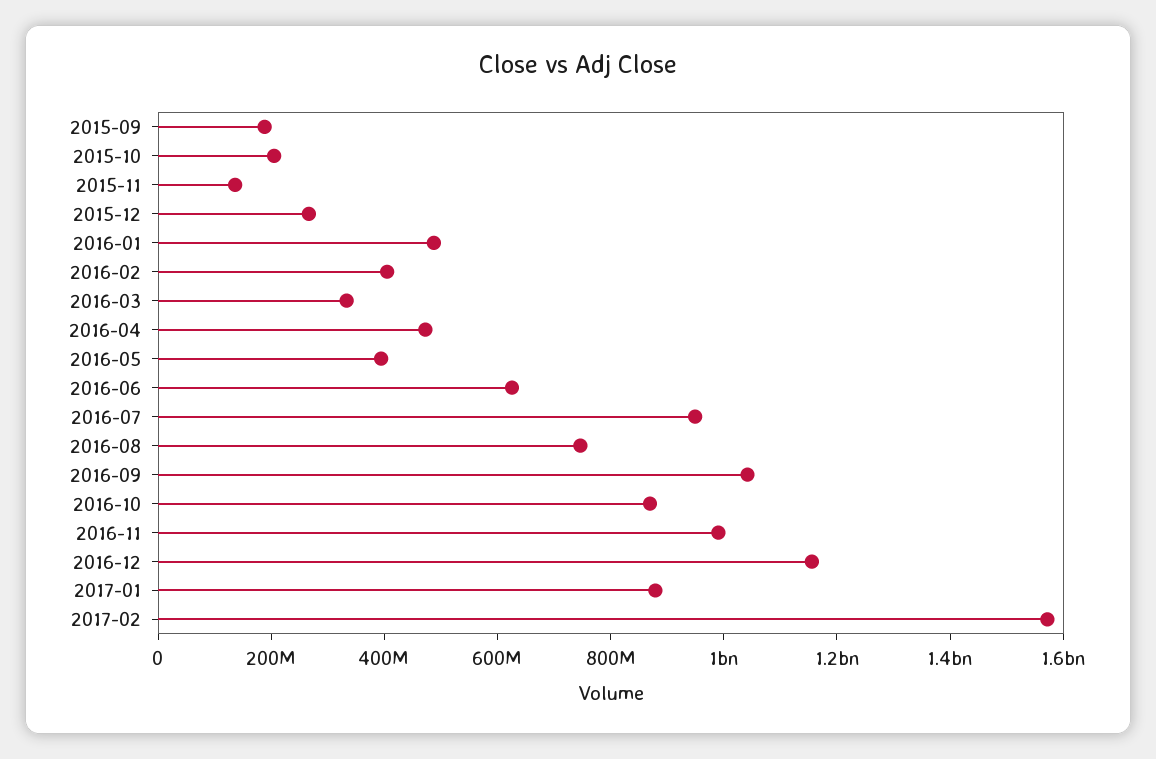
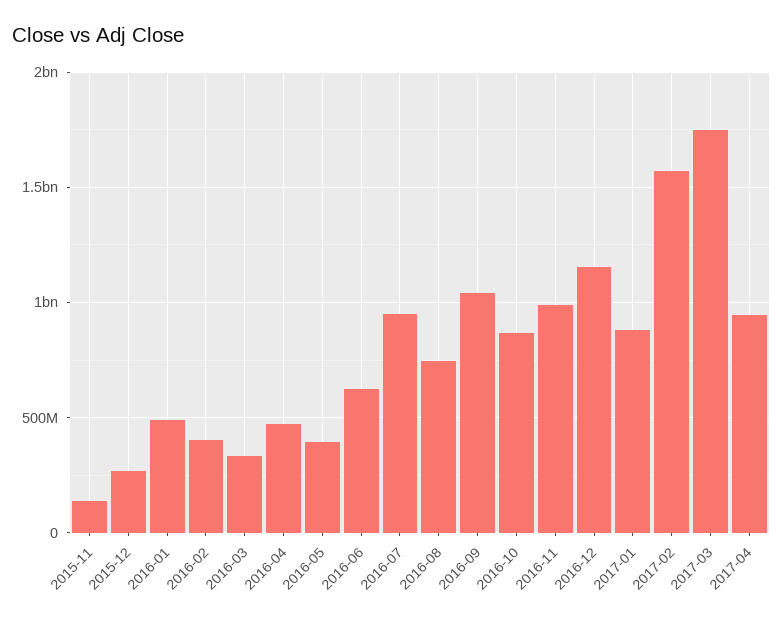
2015-09: 200000000 -> none
2015-10: 200000000 -> none
2017-03: none -> 1750000000
2017-04: none -> 950000000

